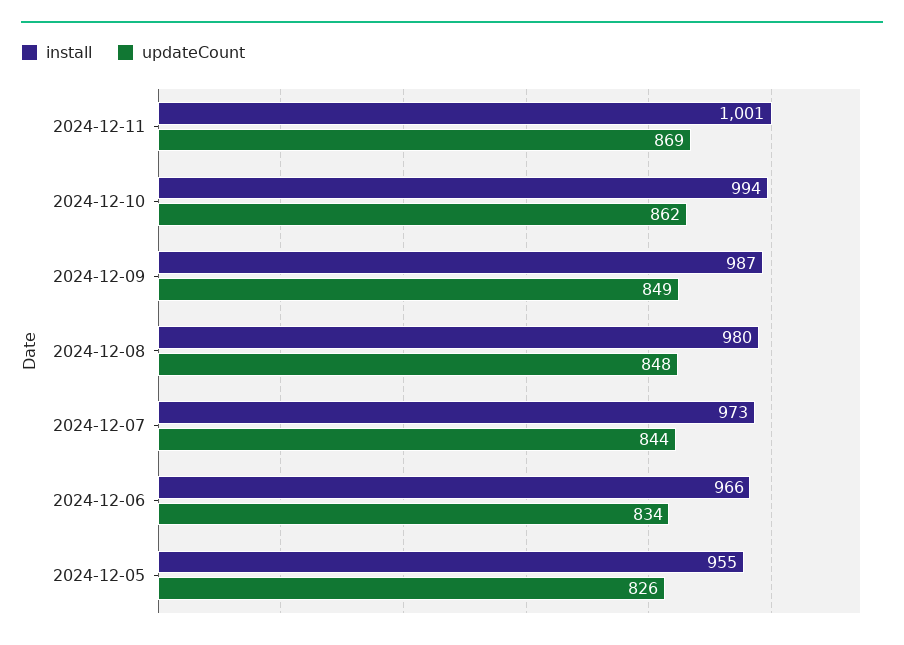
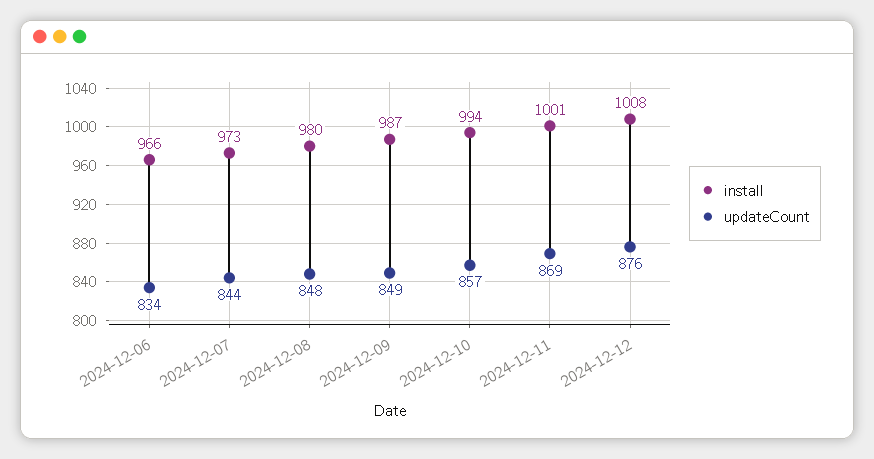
updateCount, 2024-12-10: 862 -> 857
install, 2024-12-05: 955 -> none
updateCount, 2024-12-05: 826 -> none
install, 2024-12-12: none -> 1008
updateCount, 2024-12-12: none -> 876

